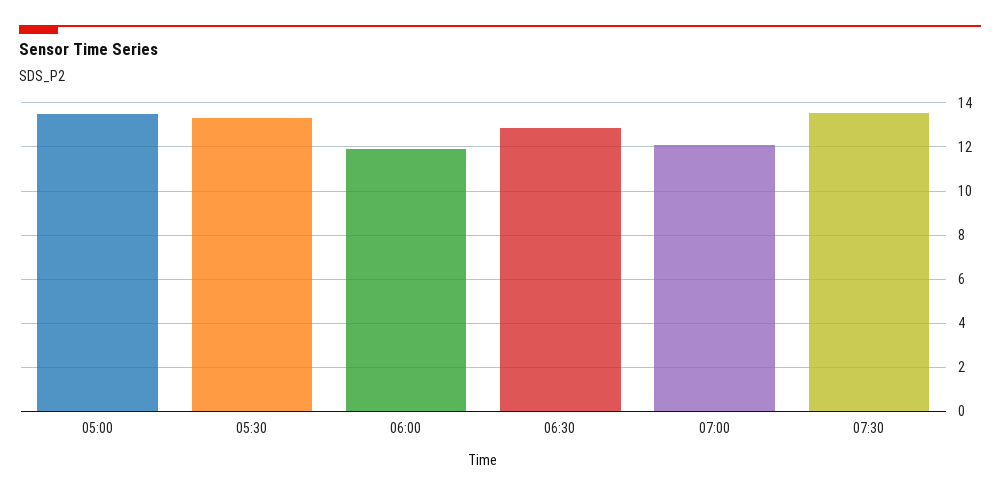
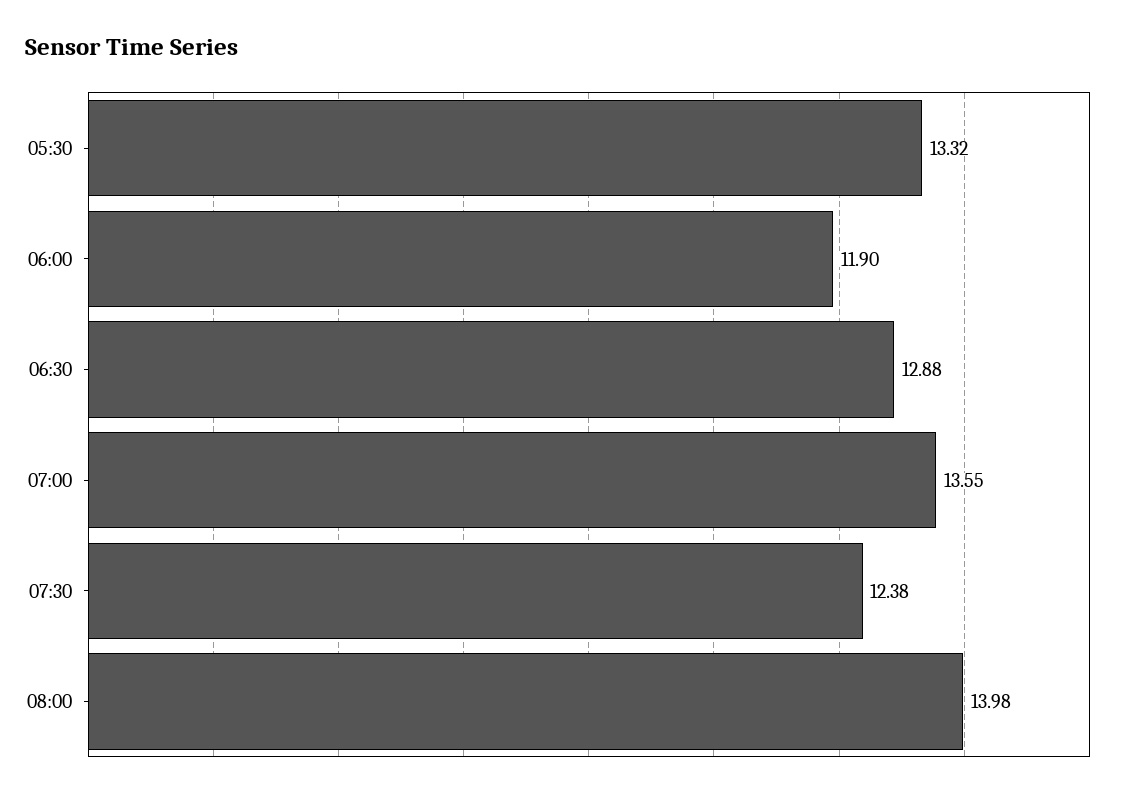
05:00: 13.5 -> none
07:00: 12 -> 13.55
07:30: 13.5 -> 12.38
08:00: none -> 13.98

